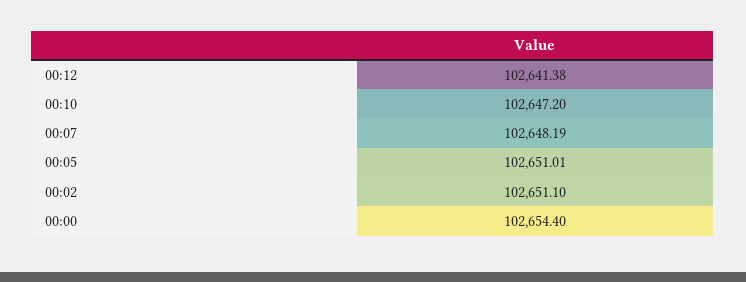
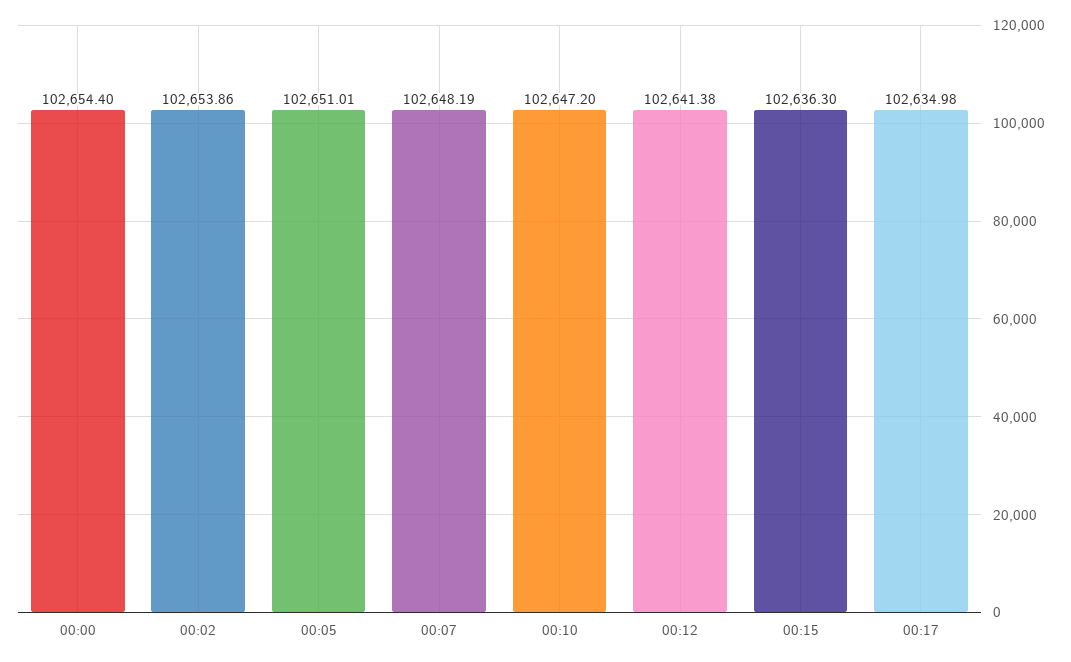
00:02: 102651.1 -> 102653.86
00:15: none -> 102636.3
00:17: none -> 102634.98

